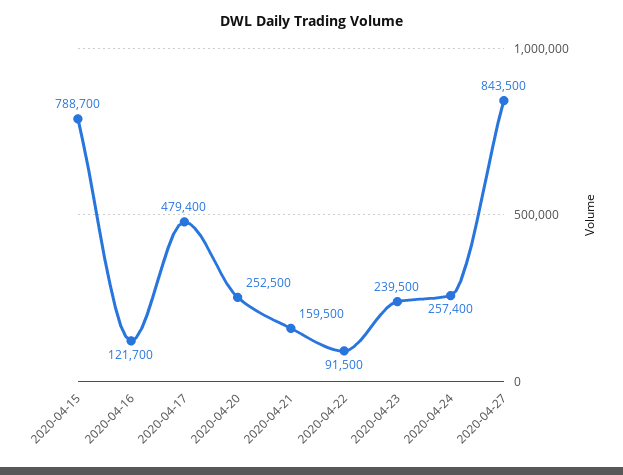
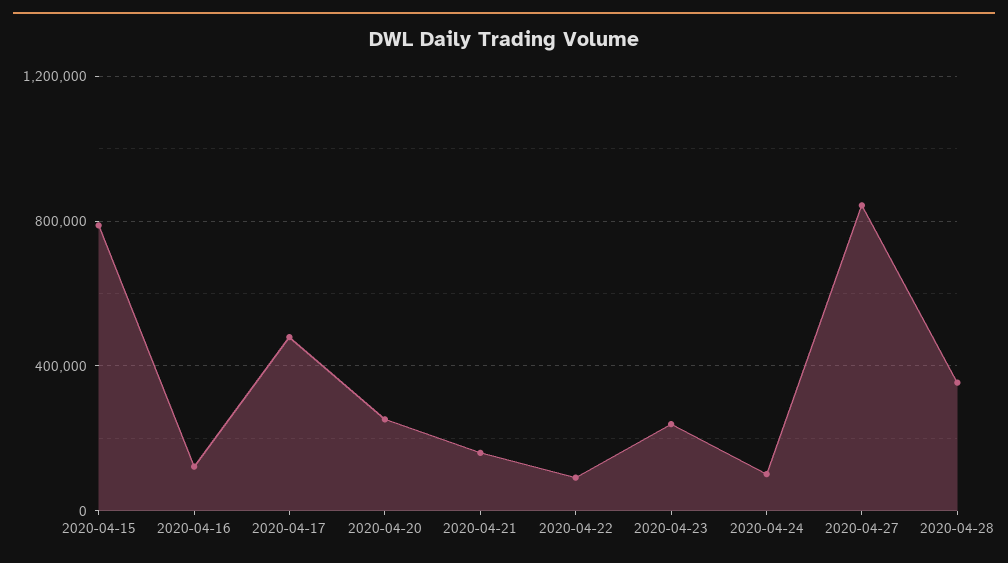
2020-04-24: 257400 -> 100000
2020-04-28: none -> 350000

